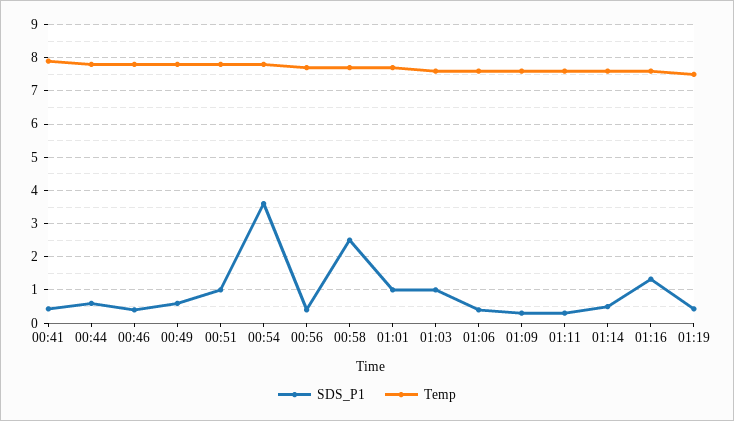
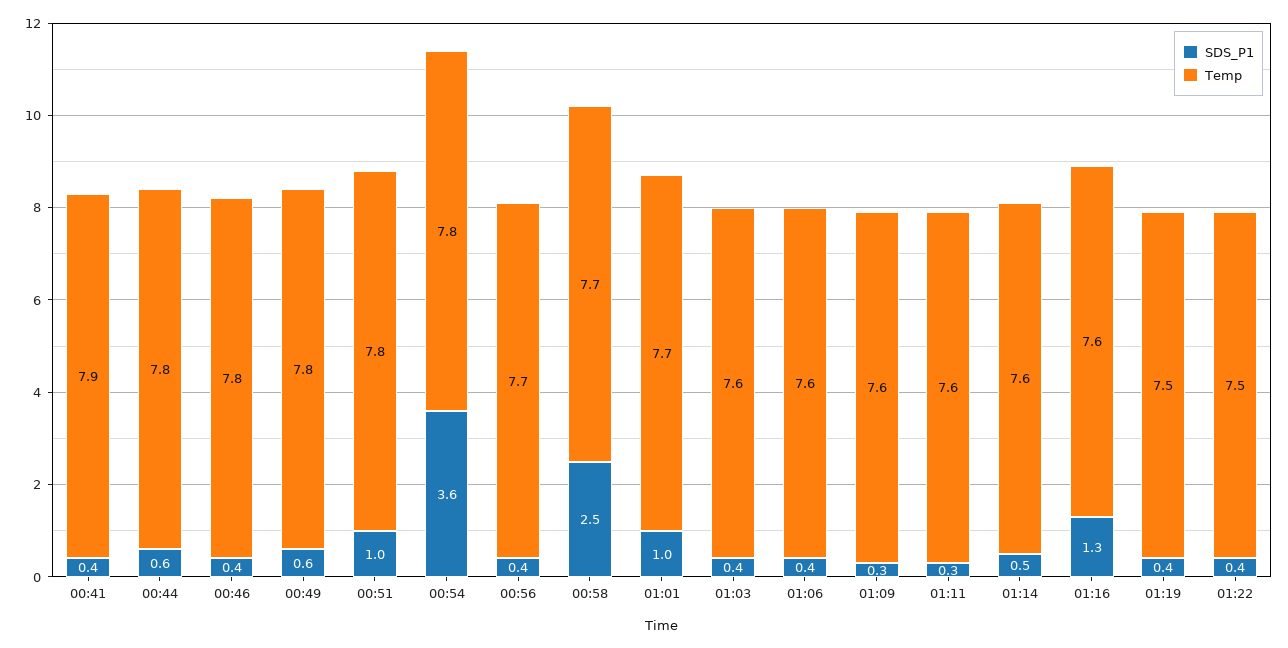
SDS_P1, 01:03: 1 -> 0.4
SDS_P1, 01:22: none -> 0.4
Temp, 01:22: none -> 7.5

